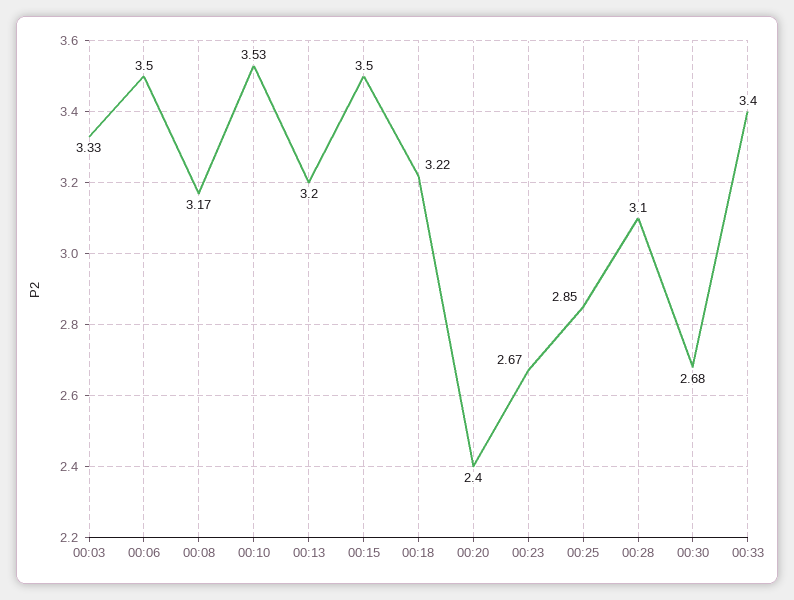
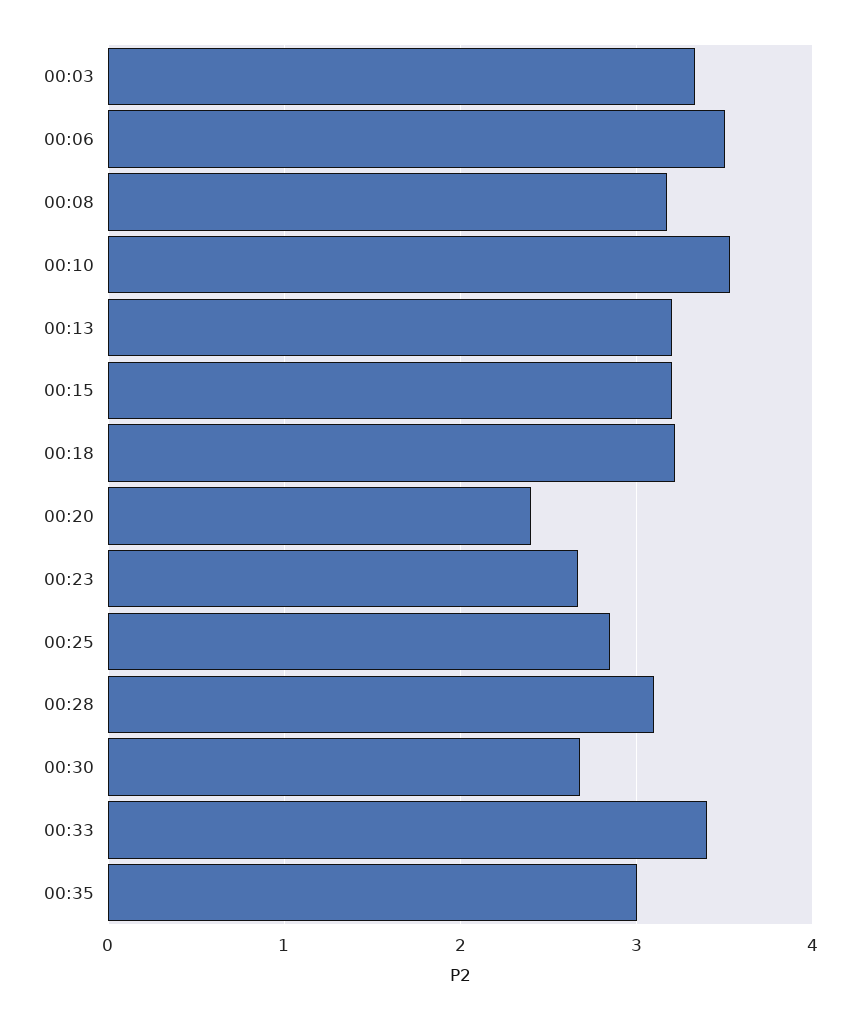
00:15: 3.5 -> 3.2
00:35: none -> 3

